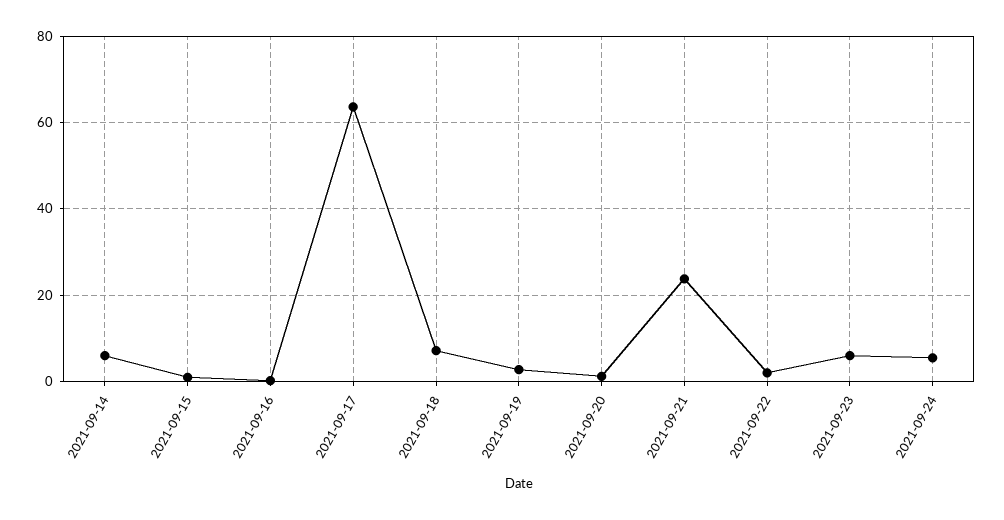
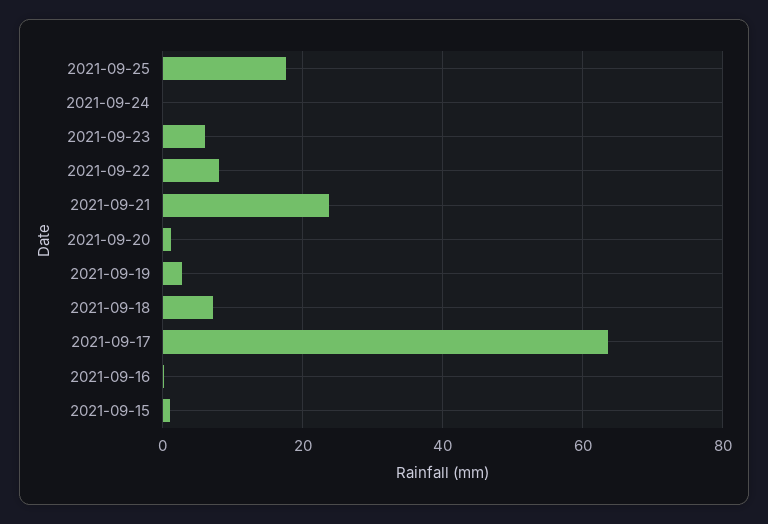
2021-09-14: 6 -> none
2021-09-22: 2 -> 8
2021-09-24: 6 -> 0
2021-09-25: none -> 18

